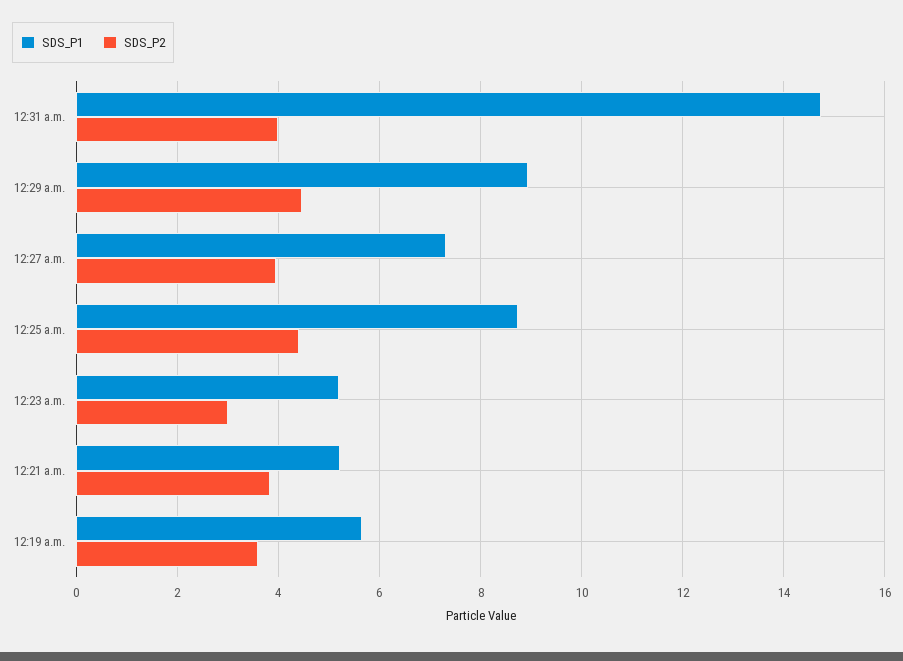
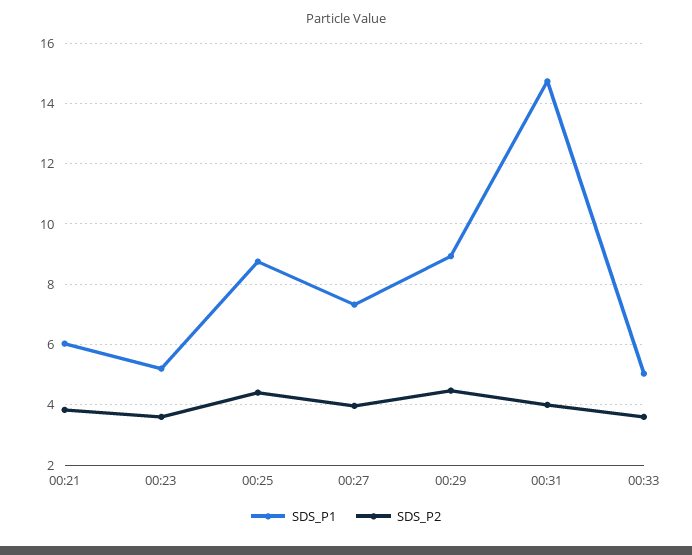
SDS_P2, 12:23 a.m.: 3 -> 3.6
SDS_P1, 12:21 a.m.: 5.2 -> 6
SDS_P1, 12:19 a.m.: 5.6 -> none
SDS_P2, 12:19 a.m.: 3.6 -> none
SDS_P1, 00:33: none -> 5
SDS_P2, 00:33: none -> 3.6

